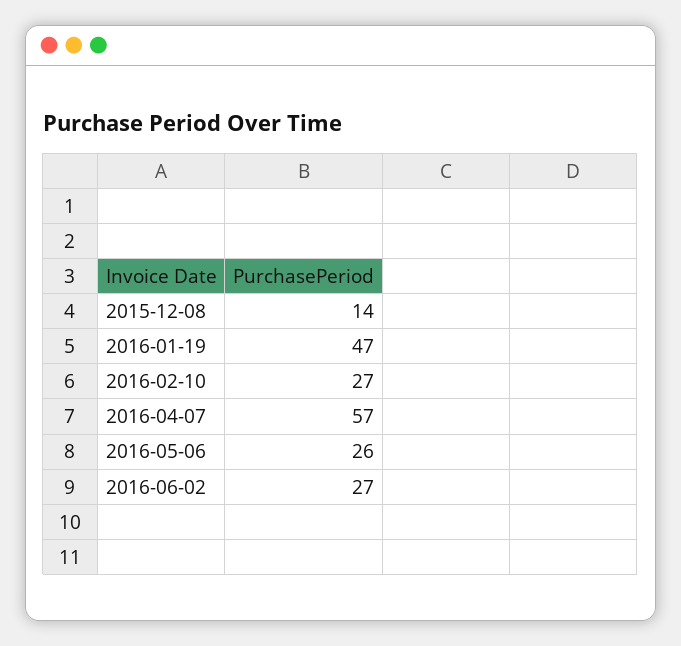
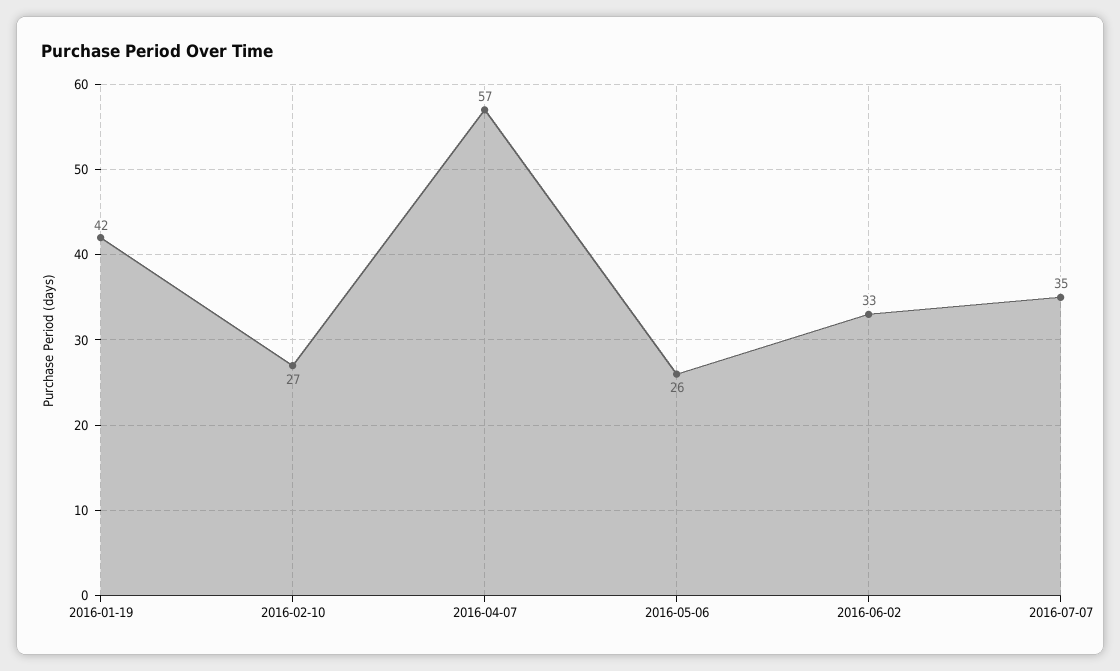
2015-12-08: 14 -> none
2016-01-19: 47 -> 42
2016-06-02: 27 -> 33
2016-07-07: none -> 35

